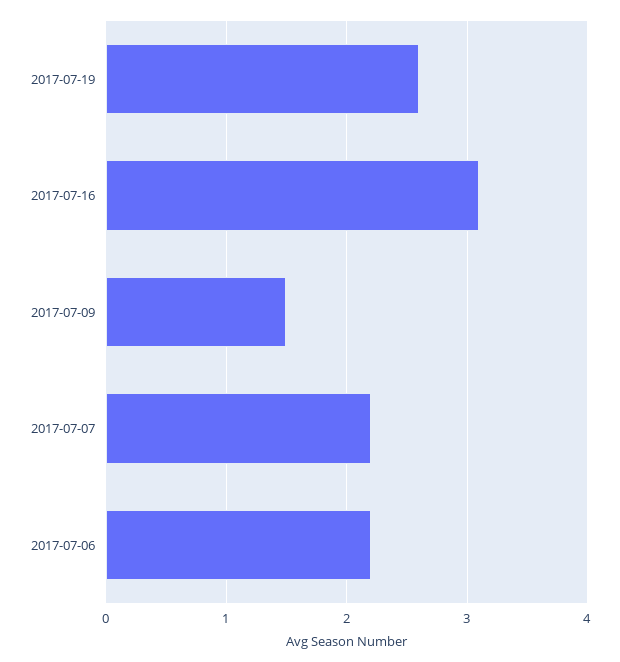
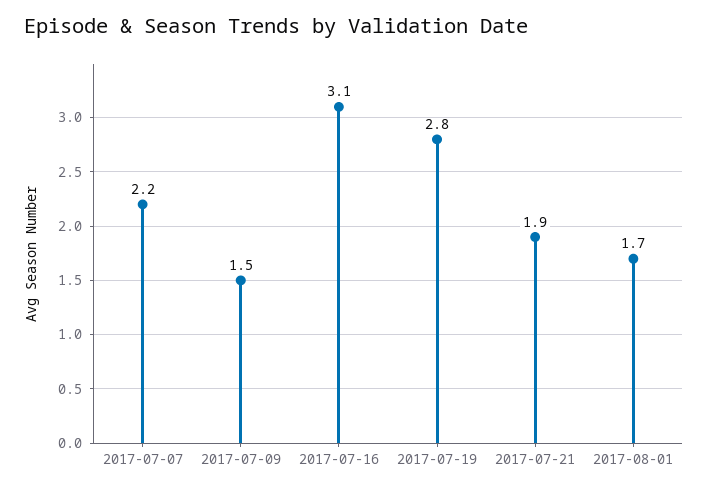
2017-07-19: 2.6 -> 2.8
2017-07-06: 2.2 -> none
2017-07-21: none -> 1.9
2017-08-01: none -> 1.7

